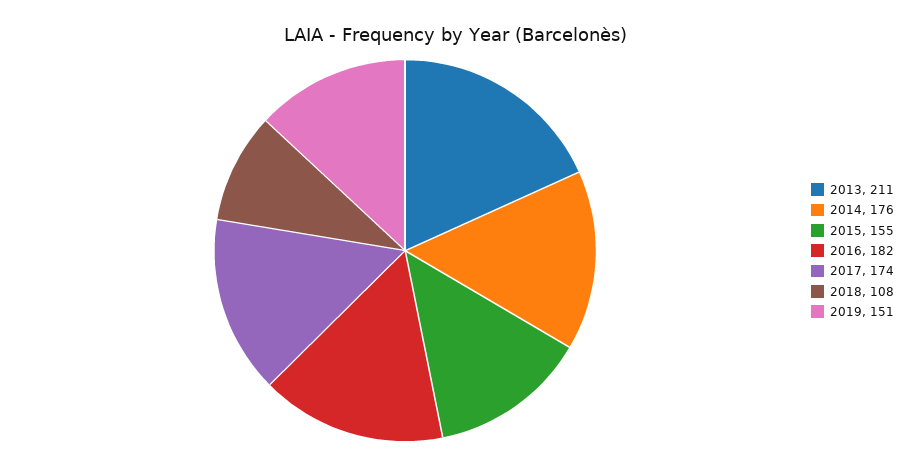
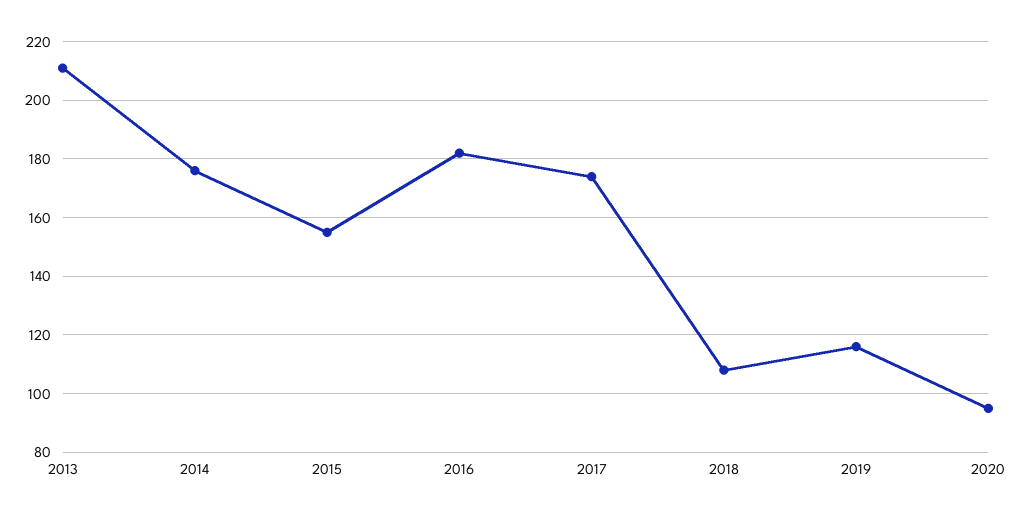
2019: 151 -> 115
2020: none -> 95

